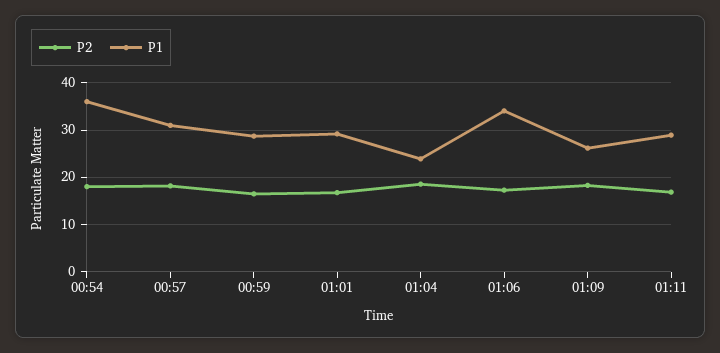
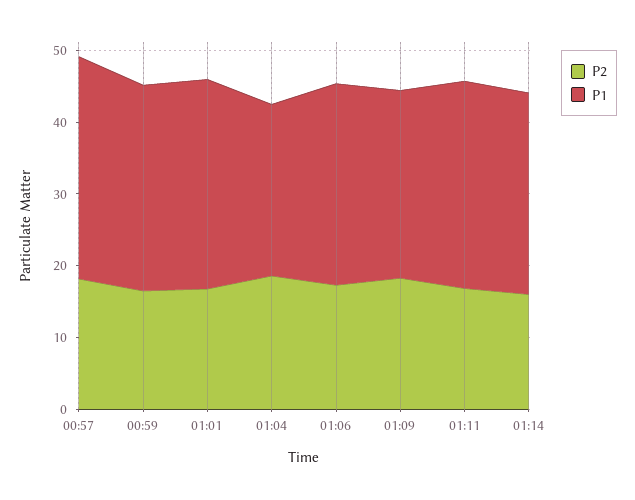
P2, 00:54: 18 -> none
P1, 00:54: 36 -> none
P1, 01:06: 34 -> 28
P2, 01:14: none -> 16
P1, 01:14: none -> 28

